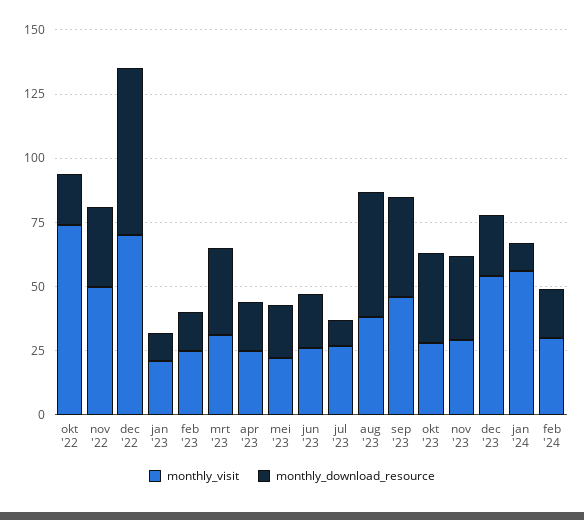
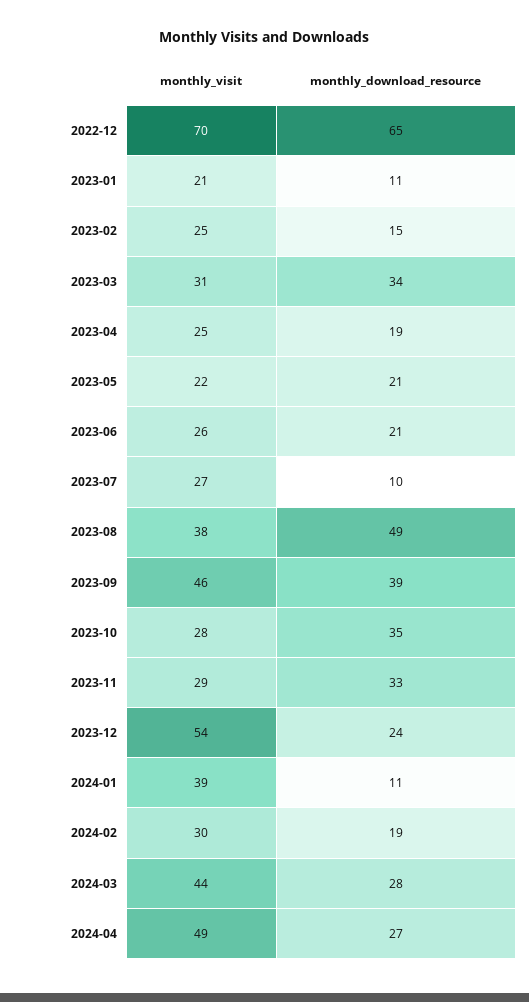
monthly_visit, okt '22: 75 -> none
monthly_download_resource, okt '22: 20 -> none
monthly_visit, nov '22: 50 -> none
monthly_download_resource, nov '22: 30 -> none
monthly_visit, jan '24: 55 -> 39
monthly_visit, 2024-03: none -> 44
monthly_download_resource, 2024-03: none -> 28
monthly_visit, 2024-04: none -> 49
monthly_download_resource, 2024-04: none -> 27

